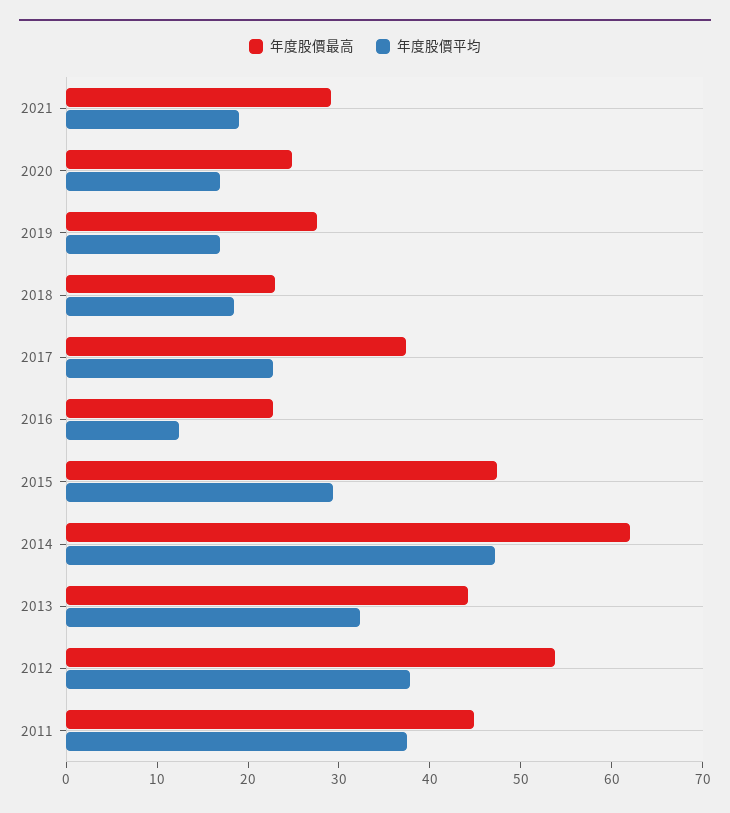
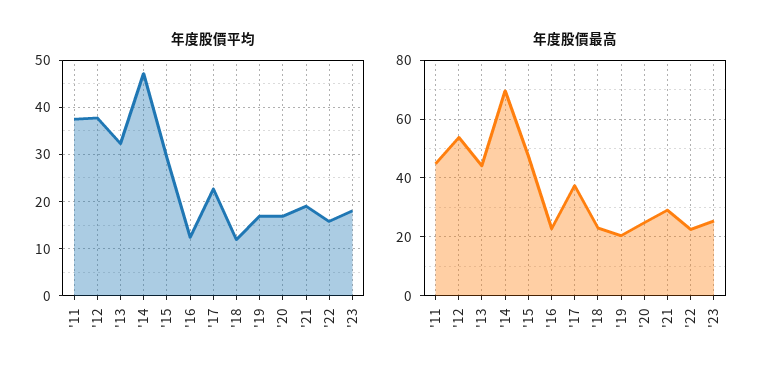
年度股價最高, 2019: 28 -> 20
年度股價平均, 2018: 18 -> 12
年度股價最高, 2014: 62 -> 70
年度股價平均, '22: none -> 16
年度股價平均, '23: none -> 18
年度股價最高, '22: none -> 22.5
年度股價最高, '23: none -> 25

